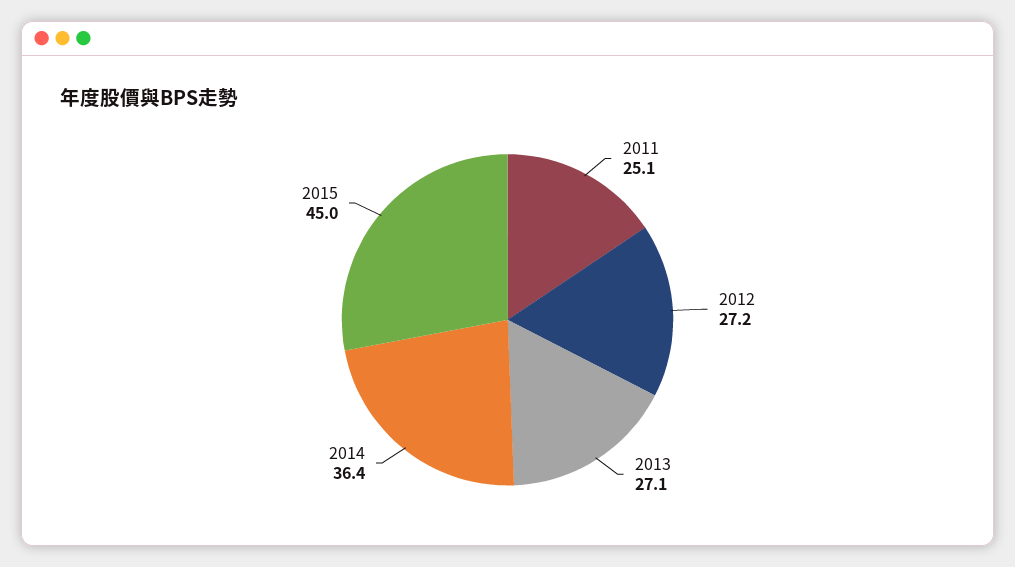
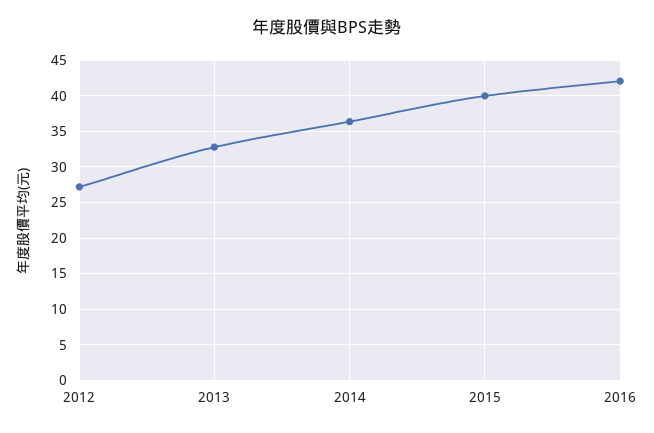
2011: 25.1 -> none
2013: 27.1 -> 33
2015: 45 -> 40
2016: none -> 42

